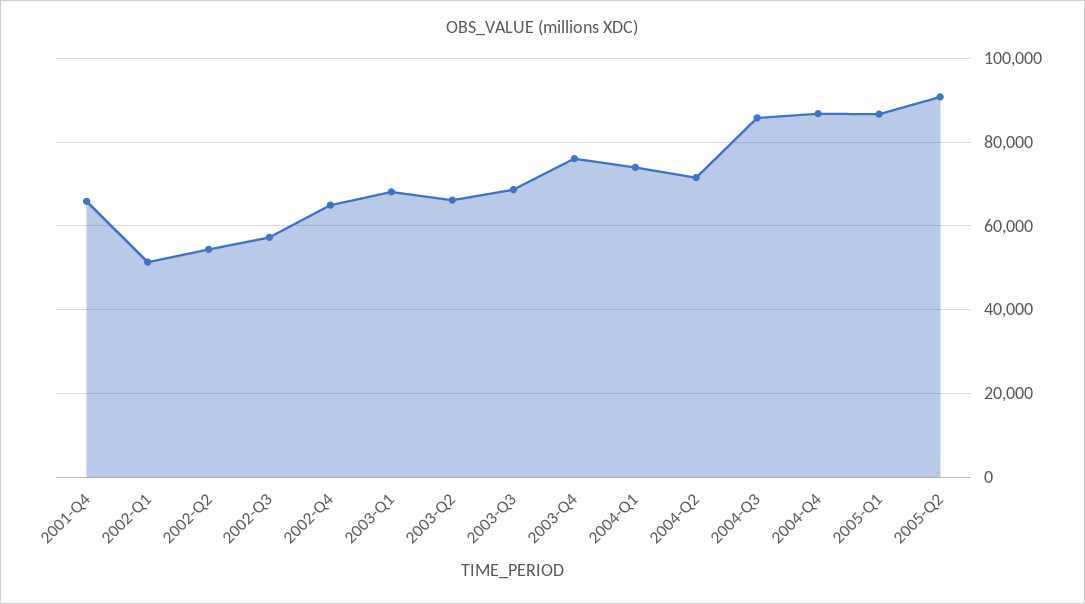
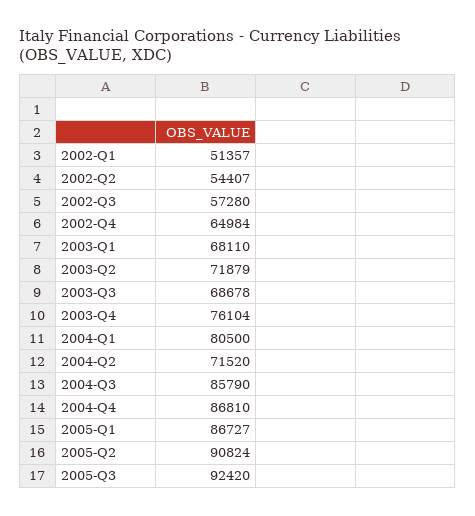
2001-Q4: 66000 -> none
2003-Q2: 66000 -> 71879
2004-Q1: 74000 -> 80500
2005-Q3: none -> 92420

